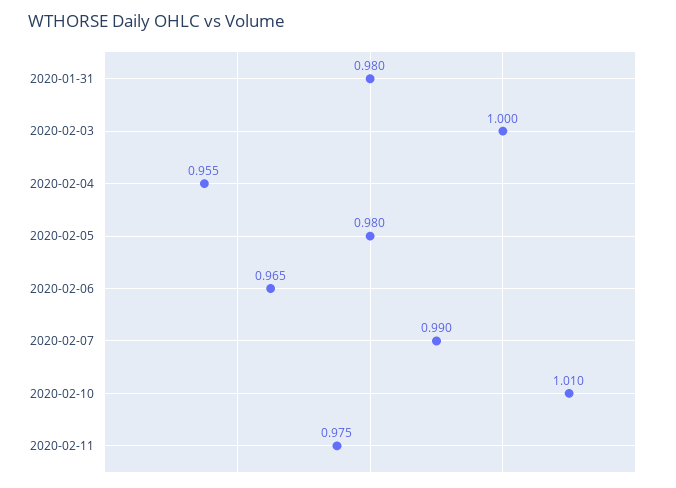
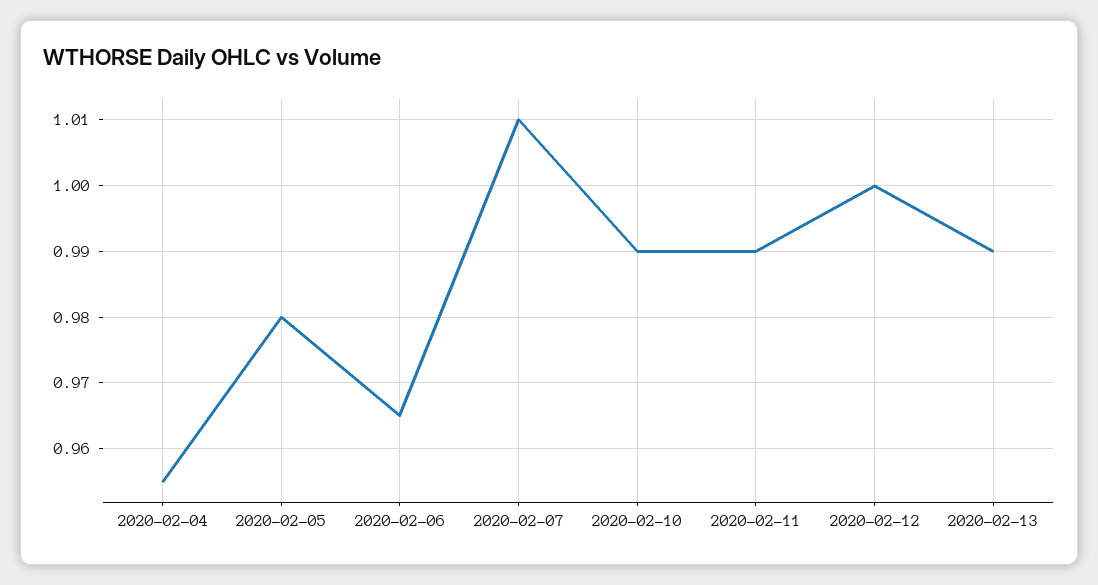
2020-01-31: 0.98 -> none
2020-02-03: 1 -> none
2020-02-07: 0.99 -> 1.01
2020-02-10: 1.01 -> 0.99
2020-02-11: 0.975 -> 0.99
2020-02-12: none -> 1
2020-02-13: none -> 0.99

